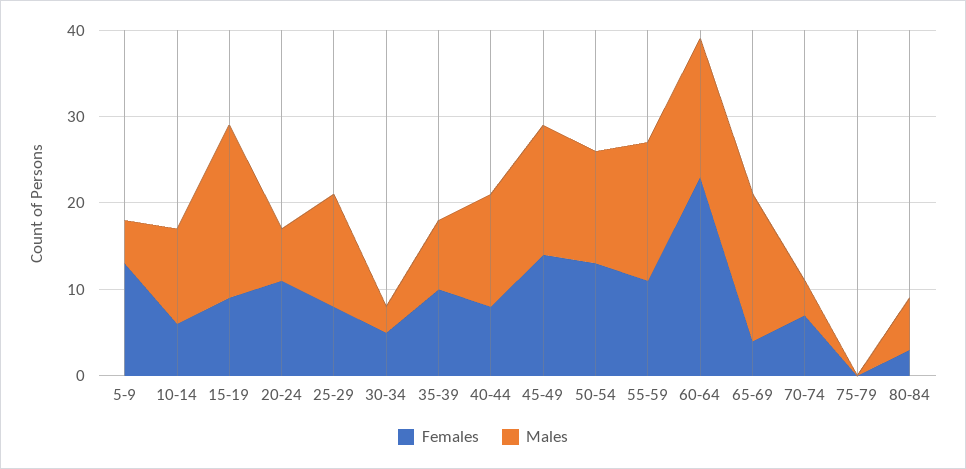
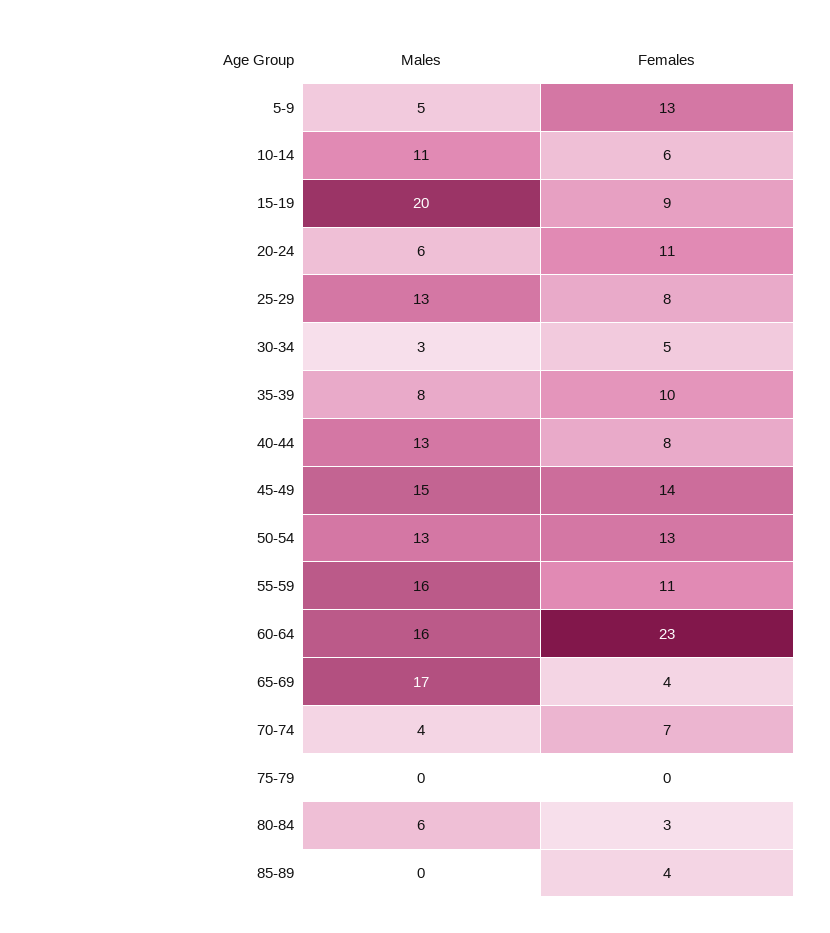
Males, 85-89: none -> 0
Females, 85-89: none -> 4

